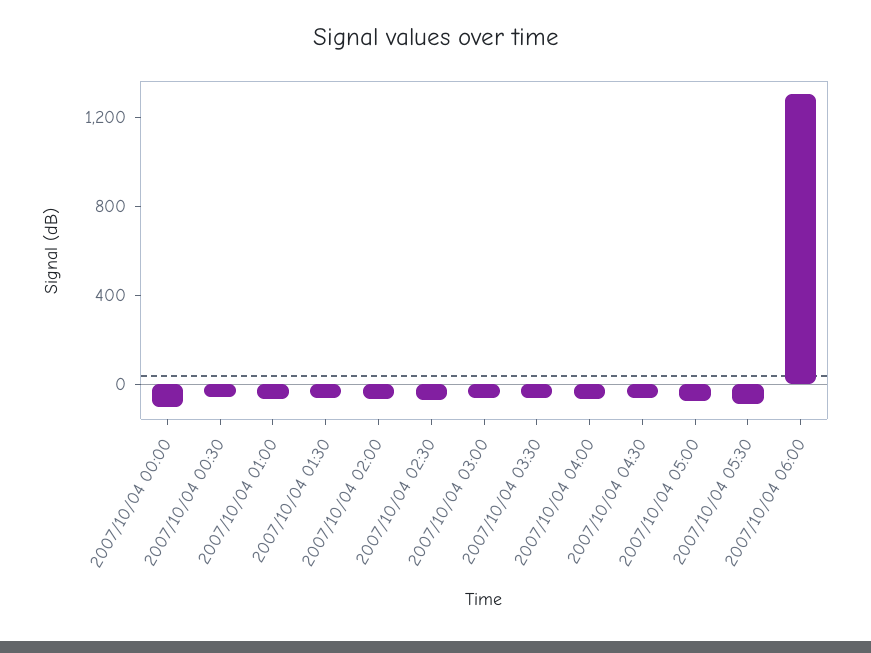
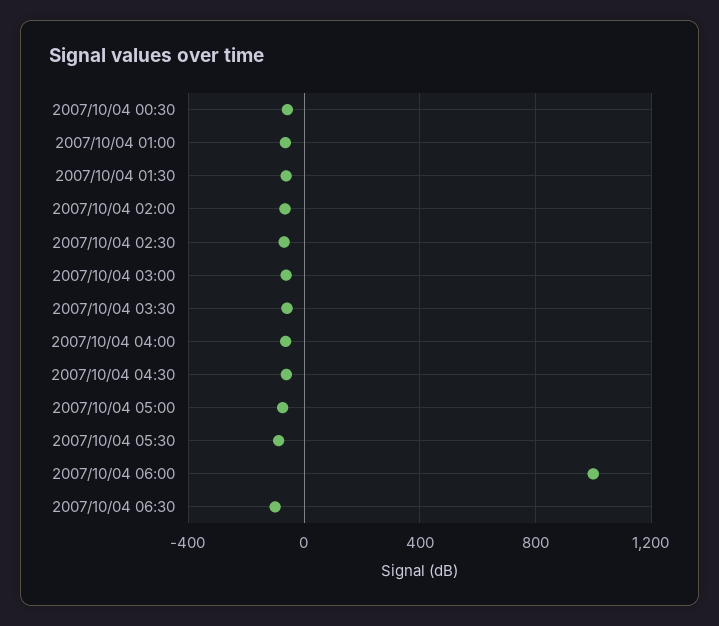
2007/10/04 00:00: -100 -> none
2007/10/04 06:00: 1300 -> 1000
2007/10/04 06:30: none -> -100

